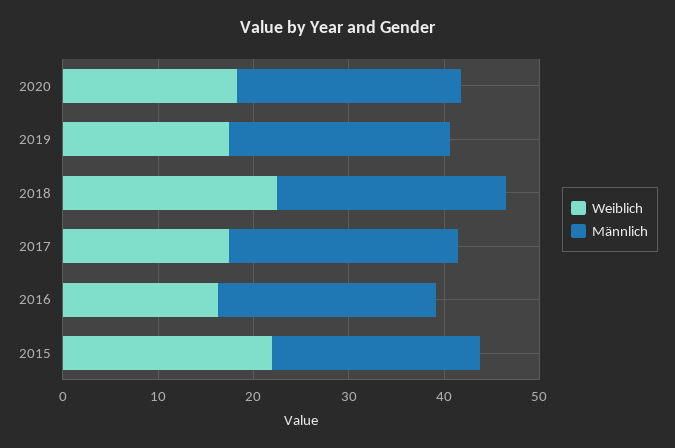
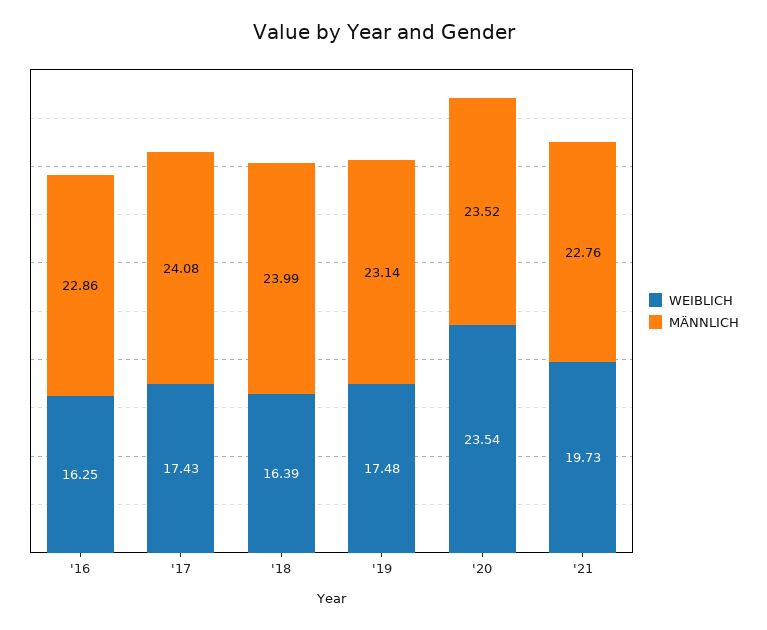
Weiblich, 2020: 18 -> 23.54
Weiblich, 2018: 22 -> 16.39
Weiblich, 2015: 22 -> none
Männlich, 2015: 22 -> none
Weiblich, '21: none -> 19.73
Männlich, '21: none -> 22.76

